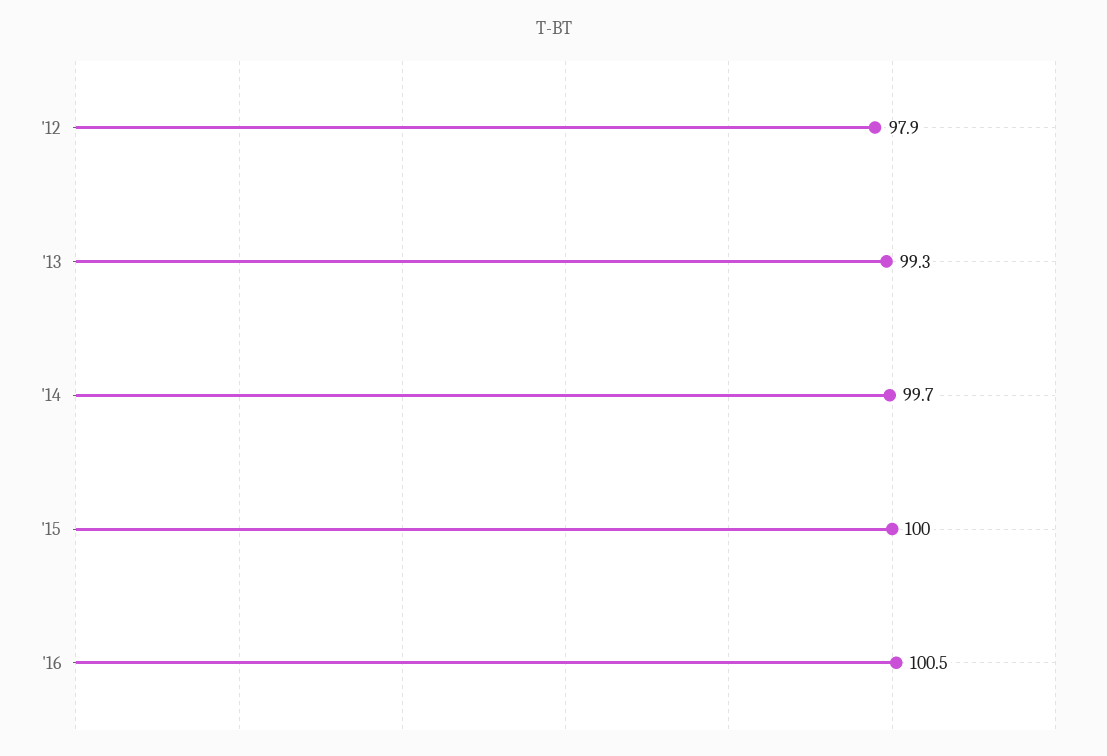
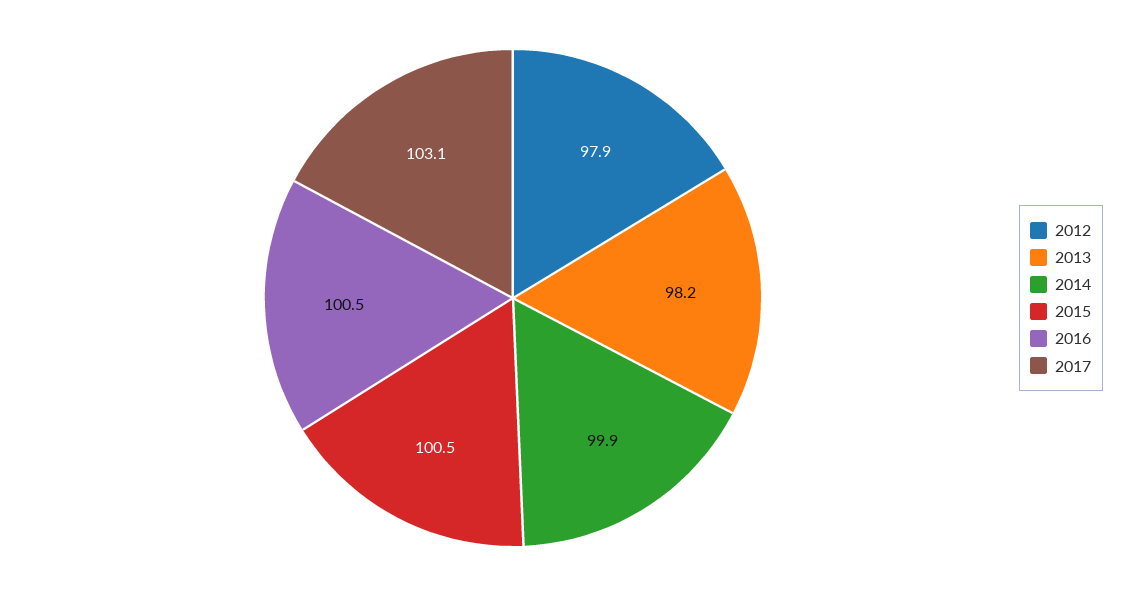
'13: 99.3 -> 98.2
'14: 99.7 -> 99.9
'15: 100 -> 100.5
2017: none -> 103.1

